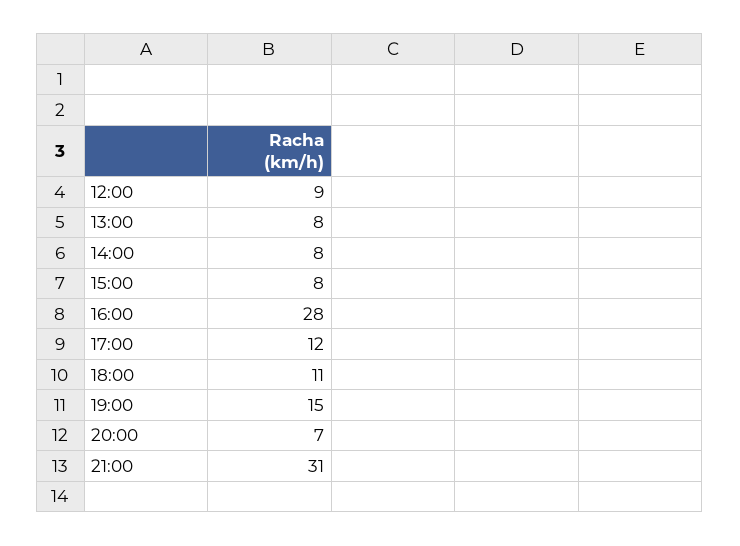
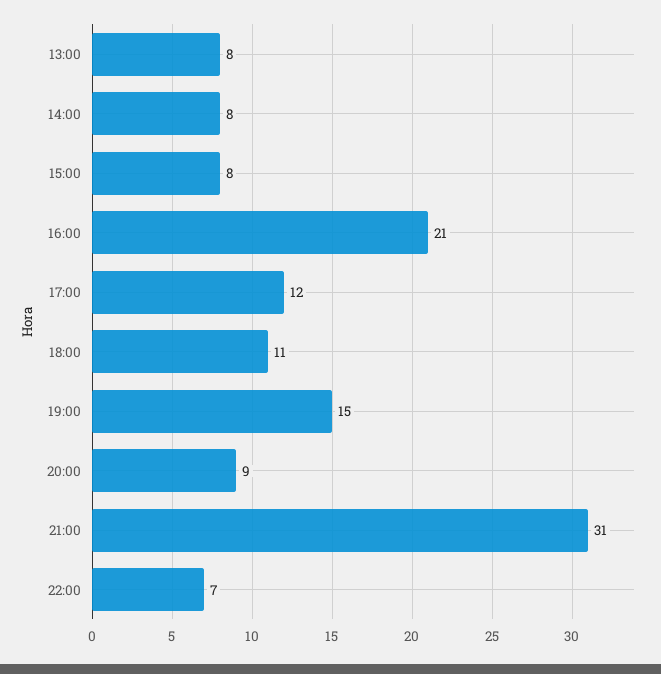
12:00: 9 -> none
16:00: 28 -> 21
20:00: 7 -> 9
22:00: none -> 7

